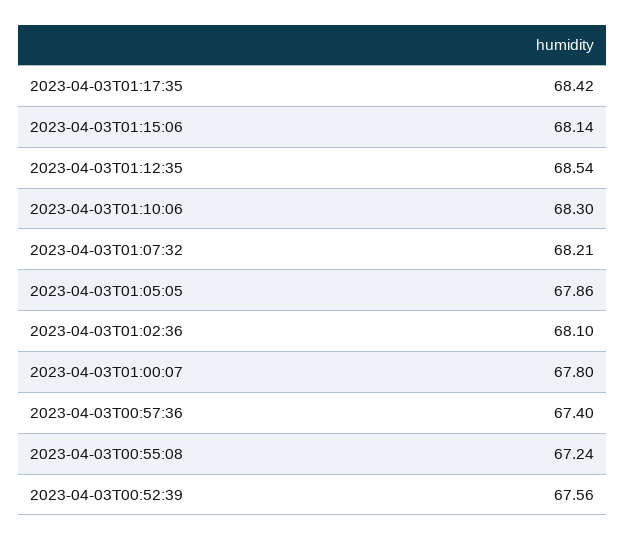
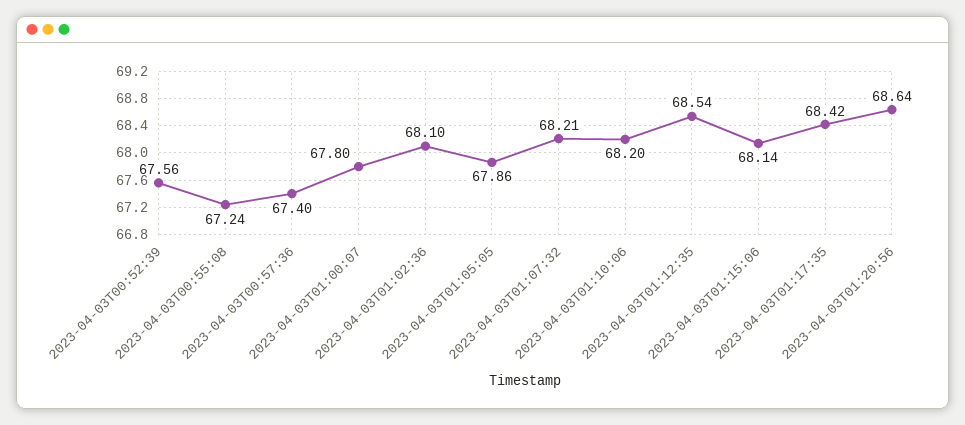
2023-04-03T01:10:06: 68.3 -> 68.2
2023-04-03T01:20:56: none -> 68.64

